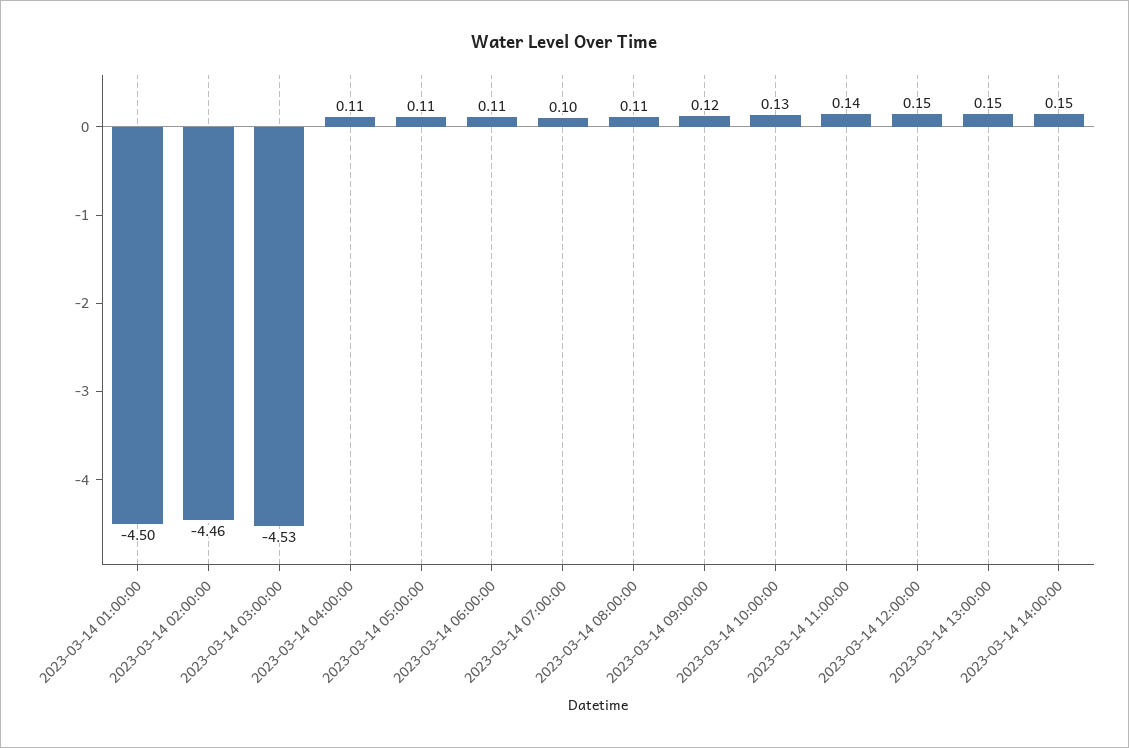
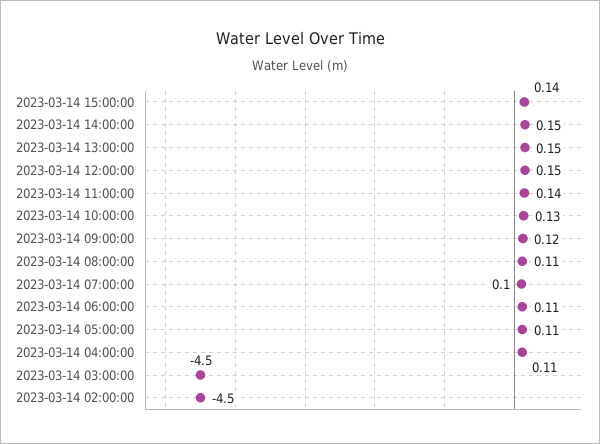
2023-03-14 01:00:00: -4.5 -> none
2023-03-14 02:00:00: -4.46 -> -4.5
2023-03-14 03:00:00: -4.53 -> -4.5
2023-03-14 15:00:00: none -> 0.14

